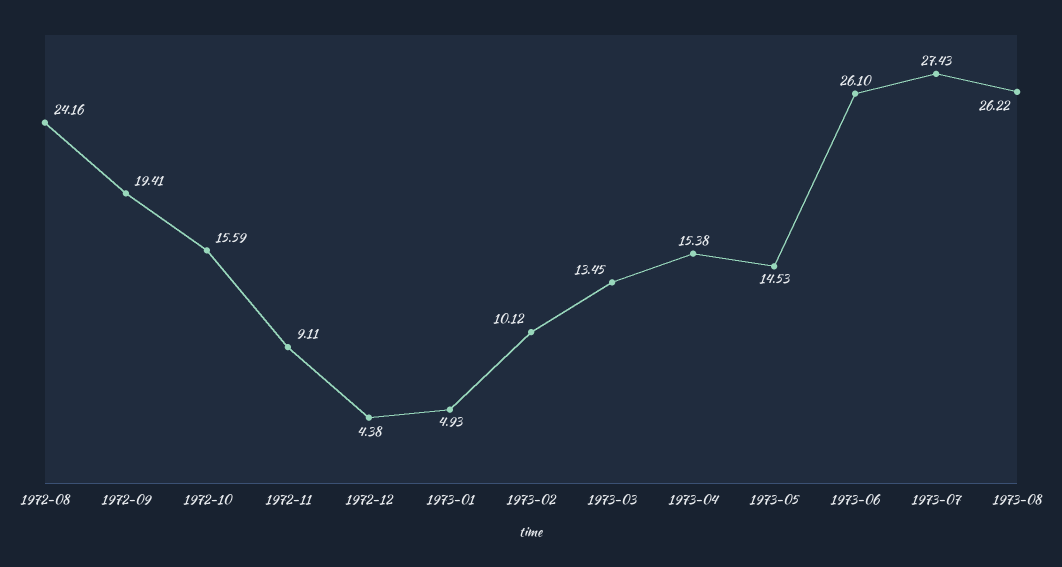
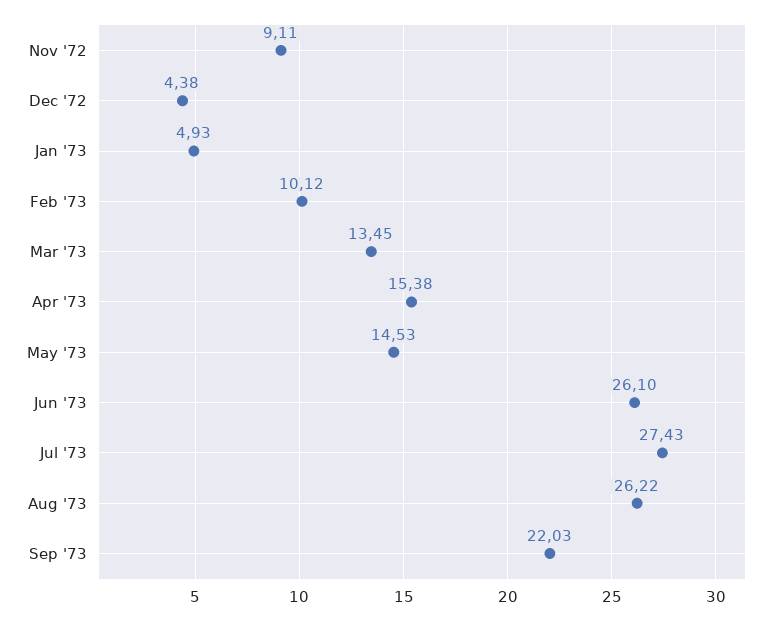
1972-08: 24.16 -> none
1972-09: 19.41 -> none
1972-10: 15.59 -> none
Sep '73: none -> 22.03

